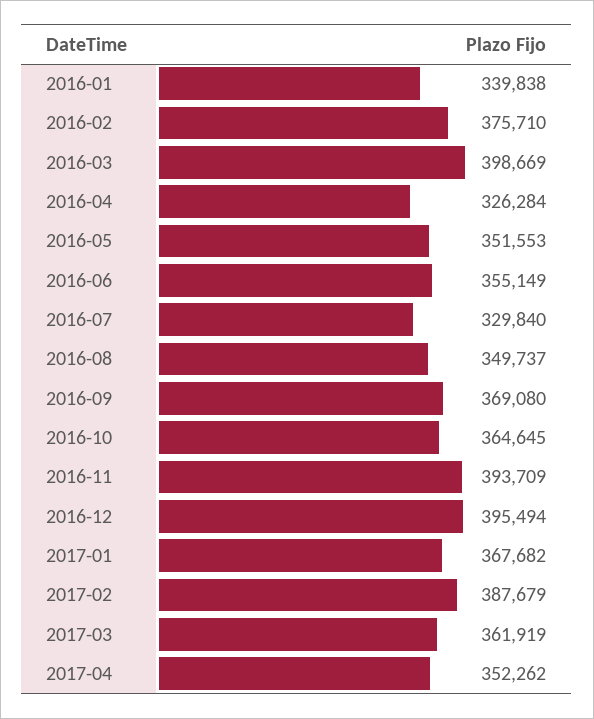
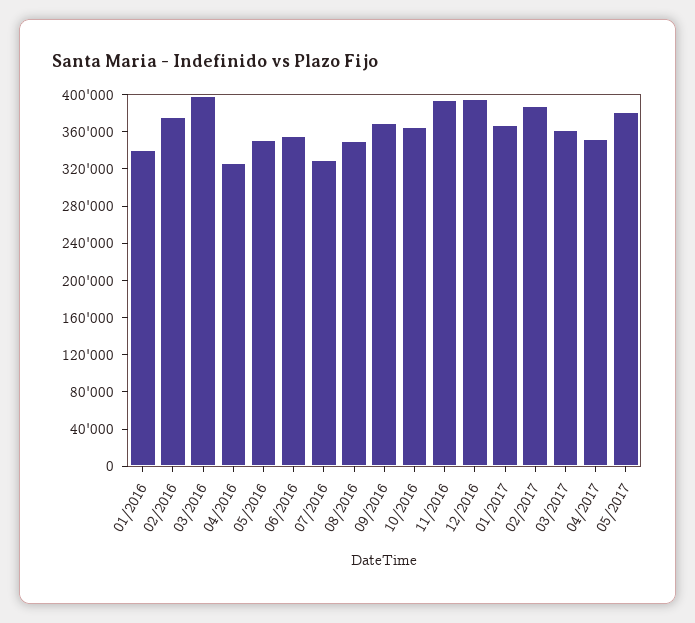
05/2017: none -> 380000

